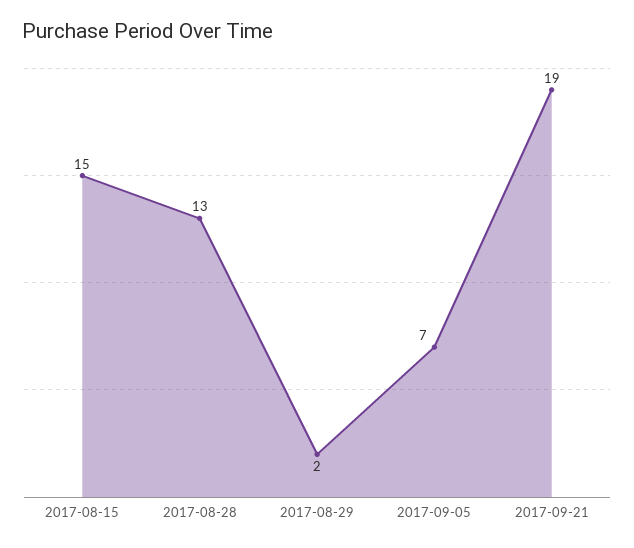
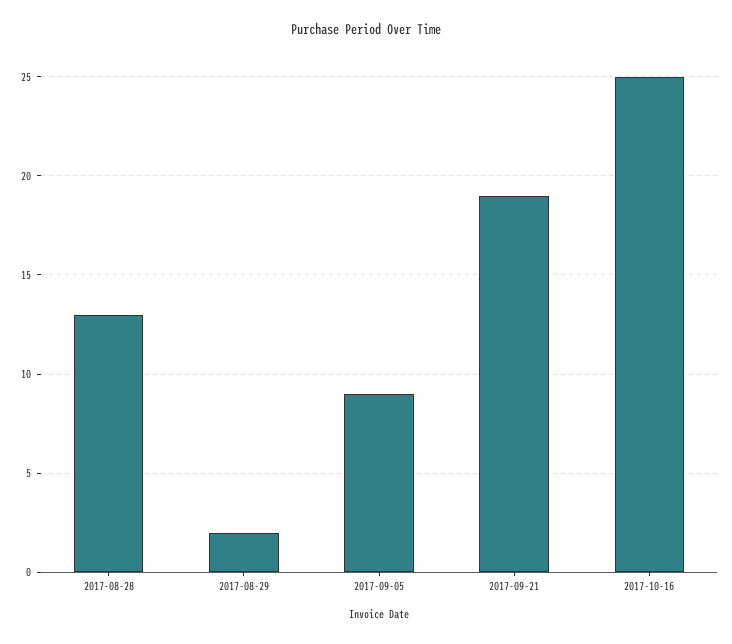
2017-08-15: 15 -> none
2017-09-05: 7 -> 9
2017-10-16: none -> 25

